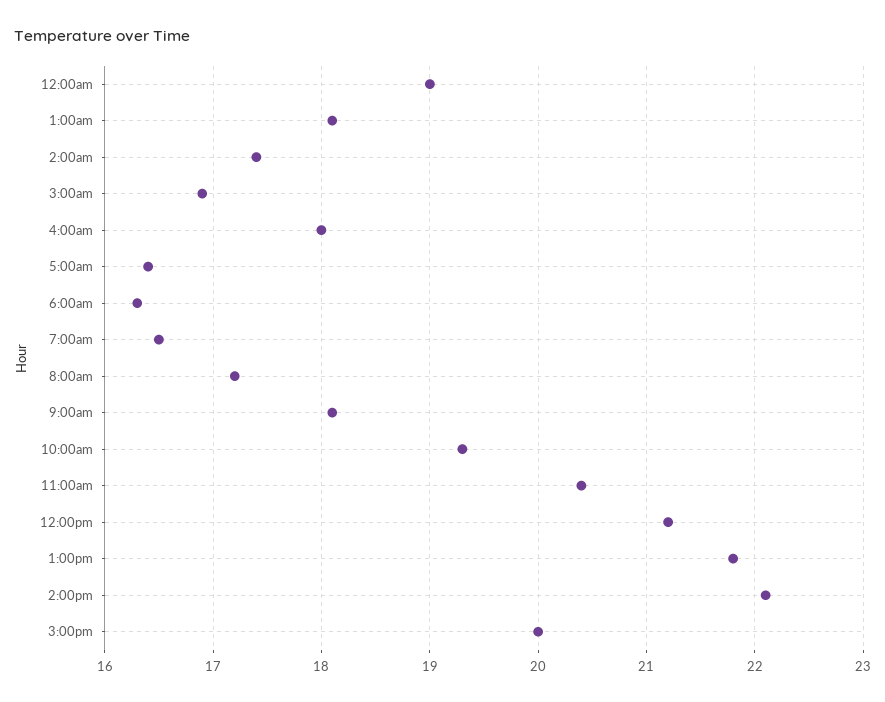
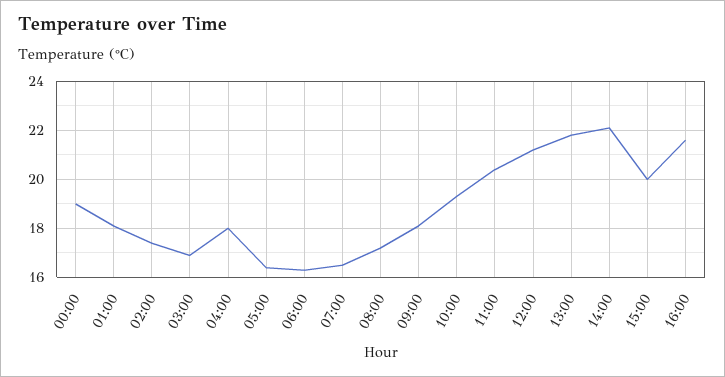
16:00: none -> 21.5

